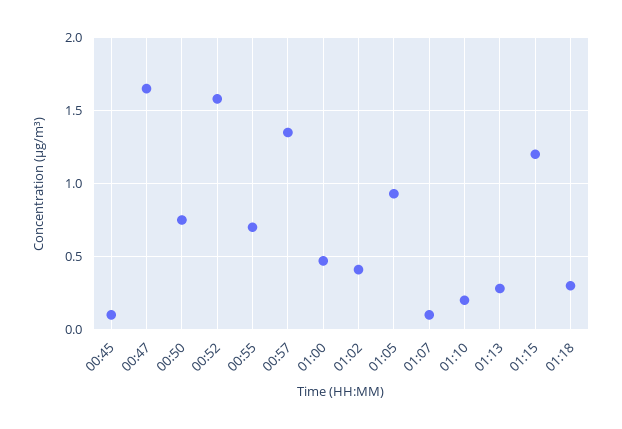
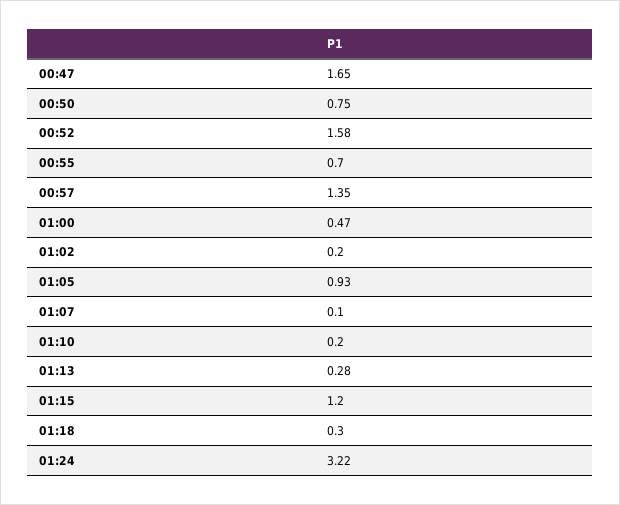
00:45: 0.1 -> none
01:02: 0.4 -> 0.2
01:24: none -> 3.22

